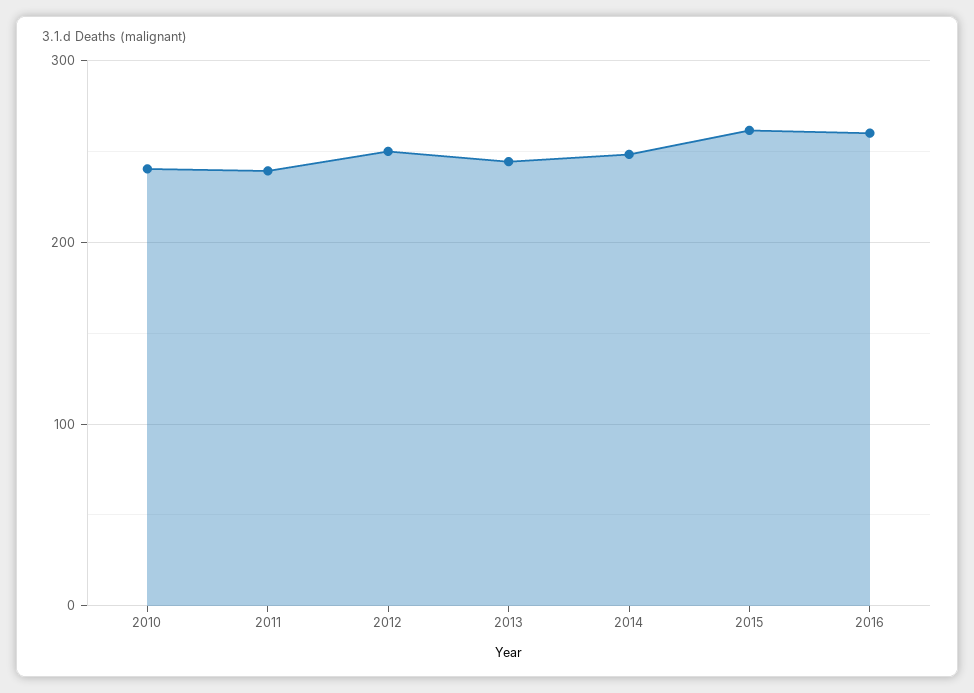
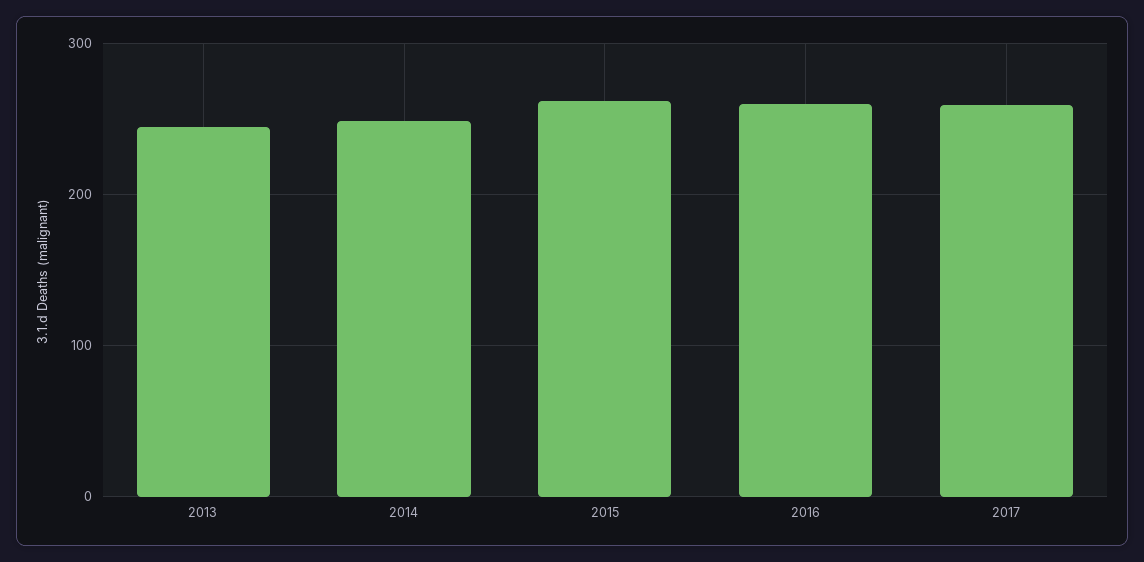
2010: 240 -> none
2011: 240 -> none
2012: 250 -> none
2017: none -> 260

